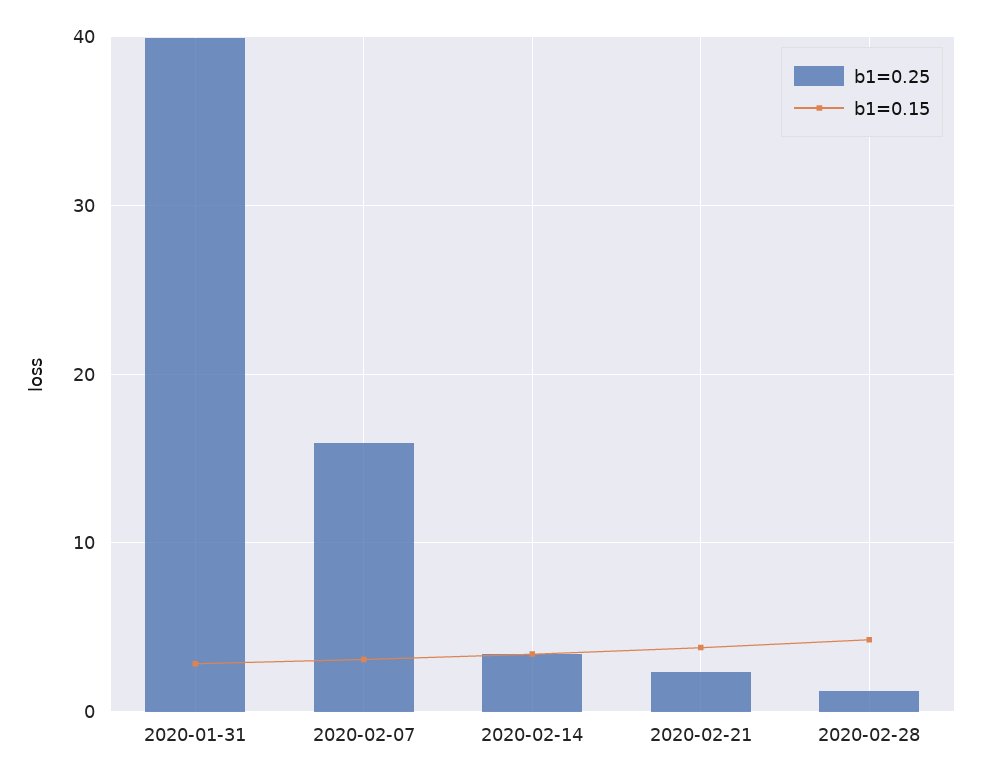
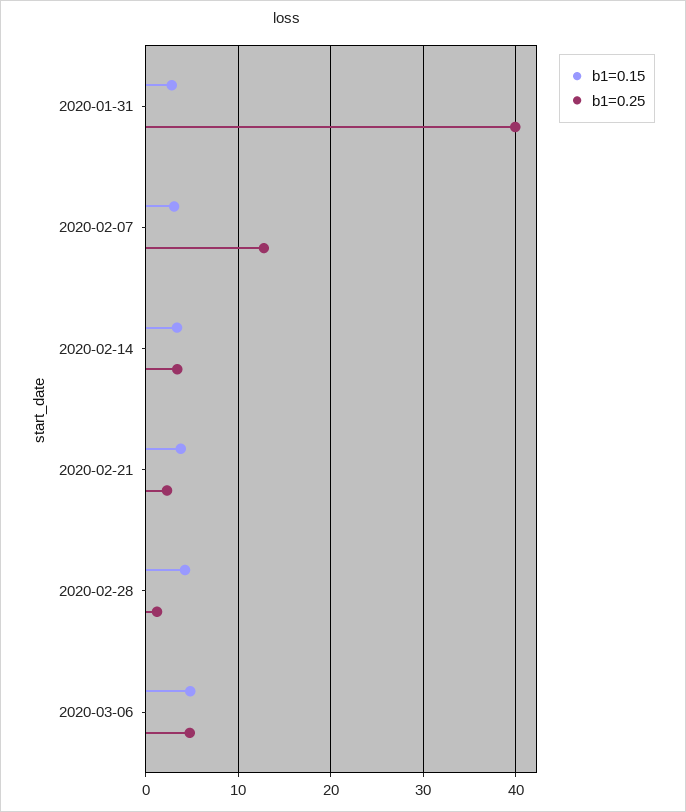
b1=0.25, 2020-02-07: 16 -> 13
b1=0.15, 2020-03-06: none -> 5
b1=0.25, 2020-03-06: none -> 5

